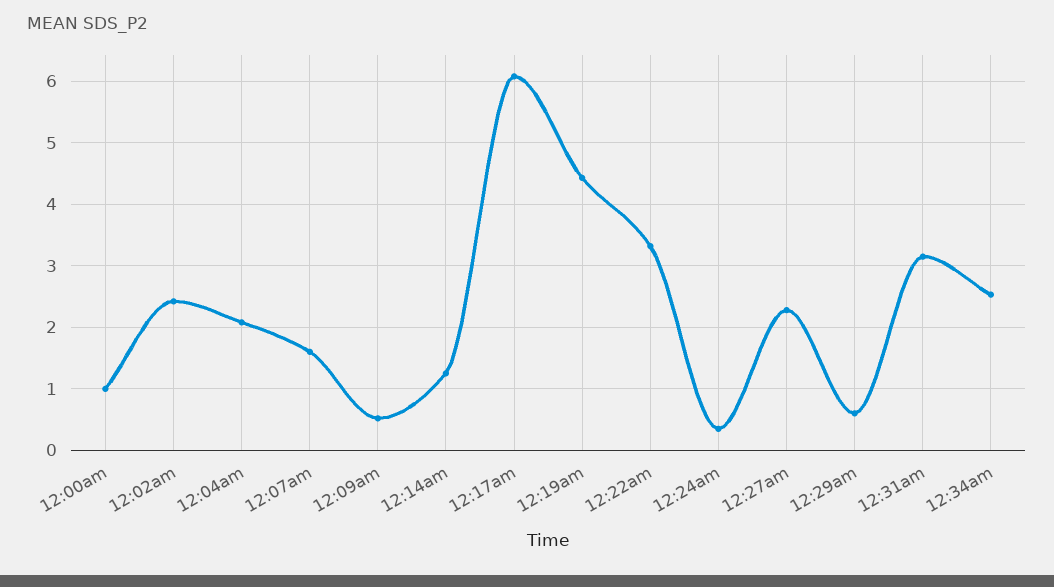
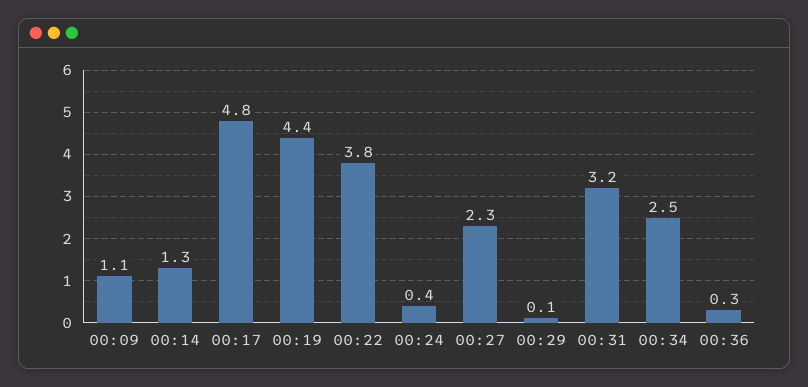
12:00am: 1 -> none
12:02am: 2.4 -> none
12:04am: 2.1 -> none
12:07am: 1.6 -> none
12:09am: 0.5 -> 1.1
12:17am: 6.1 -> 4.8
12:22am: 3.3 -> 3.8
12:29am: 0.6 -> 0.1
00:36: none -> 0.3

